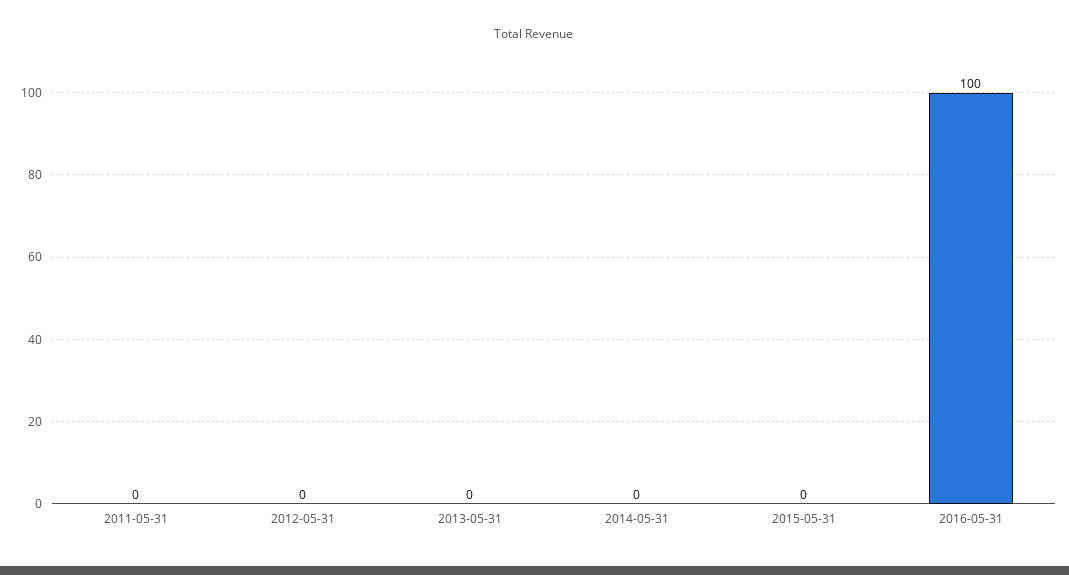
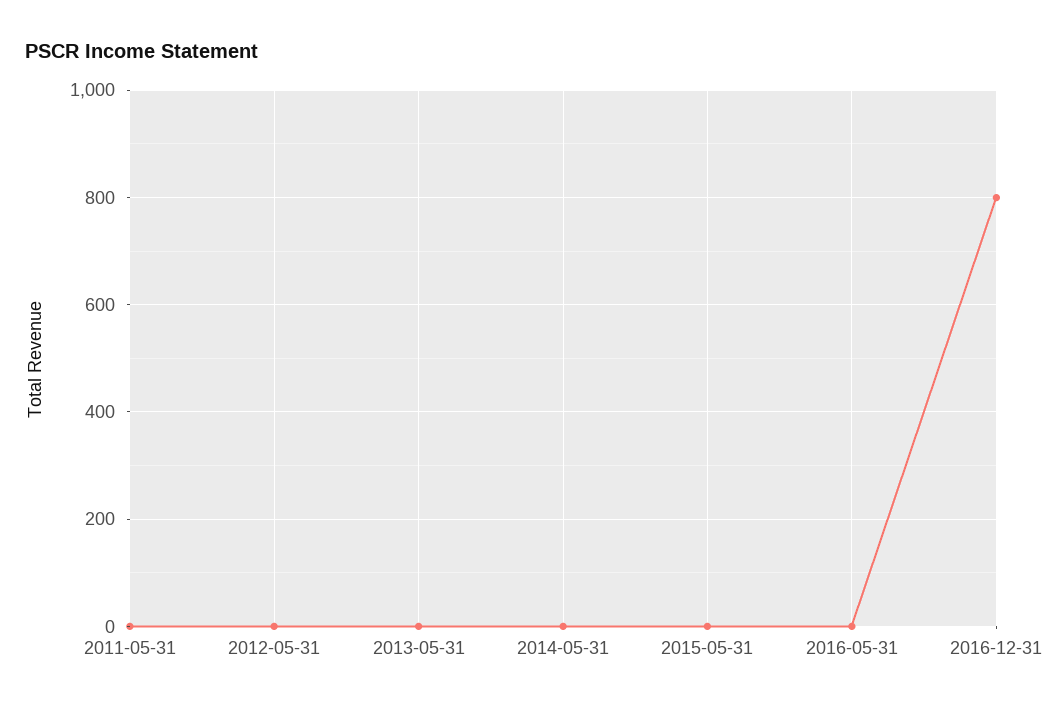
2016-05-31: 100 -> 0
2016-12-31: none -> 800

